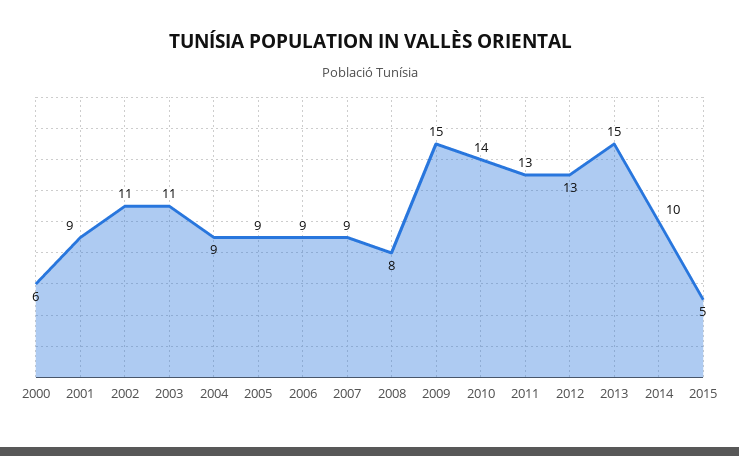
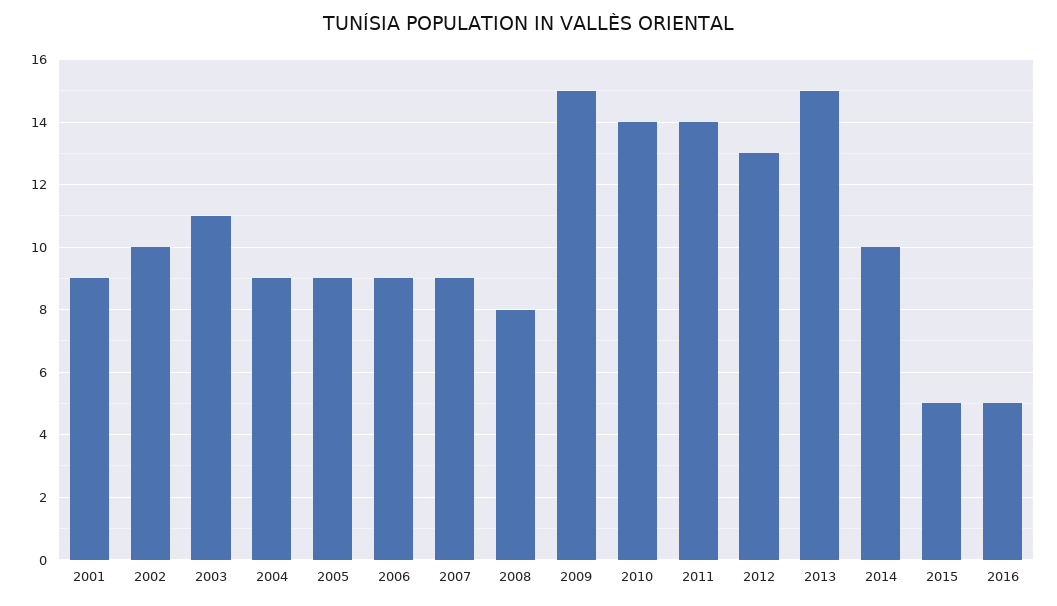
2000: 6 -> none
2002: 11 -> 10
2011: 13 -> 14
2016: none -> 5

